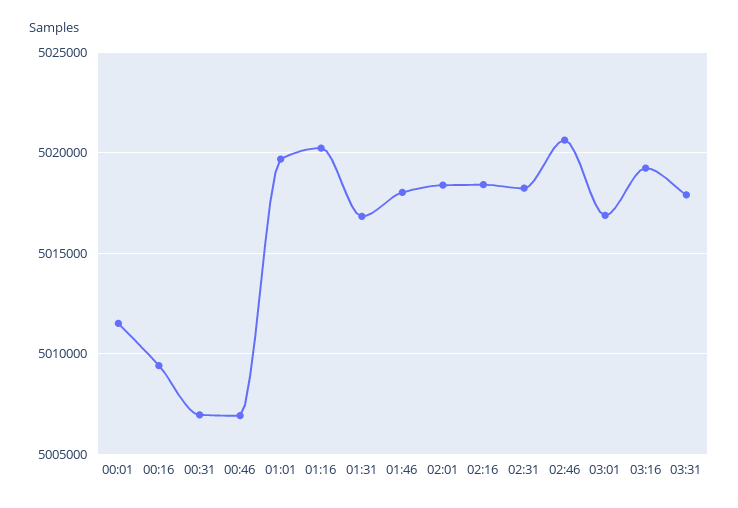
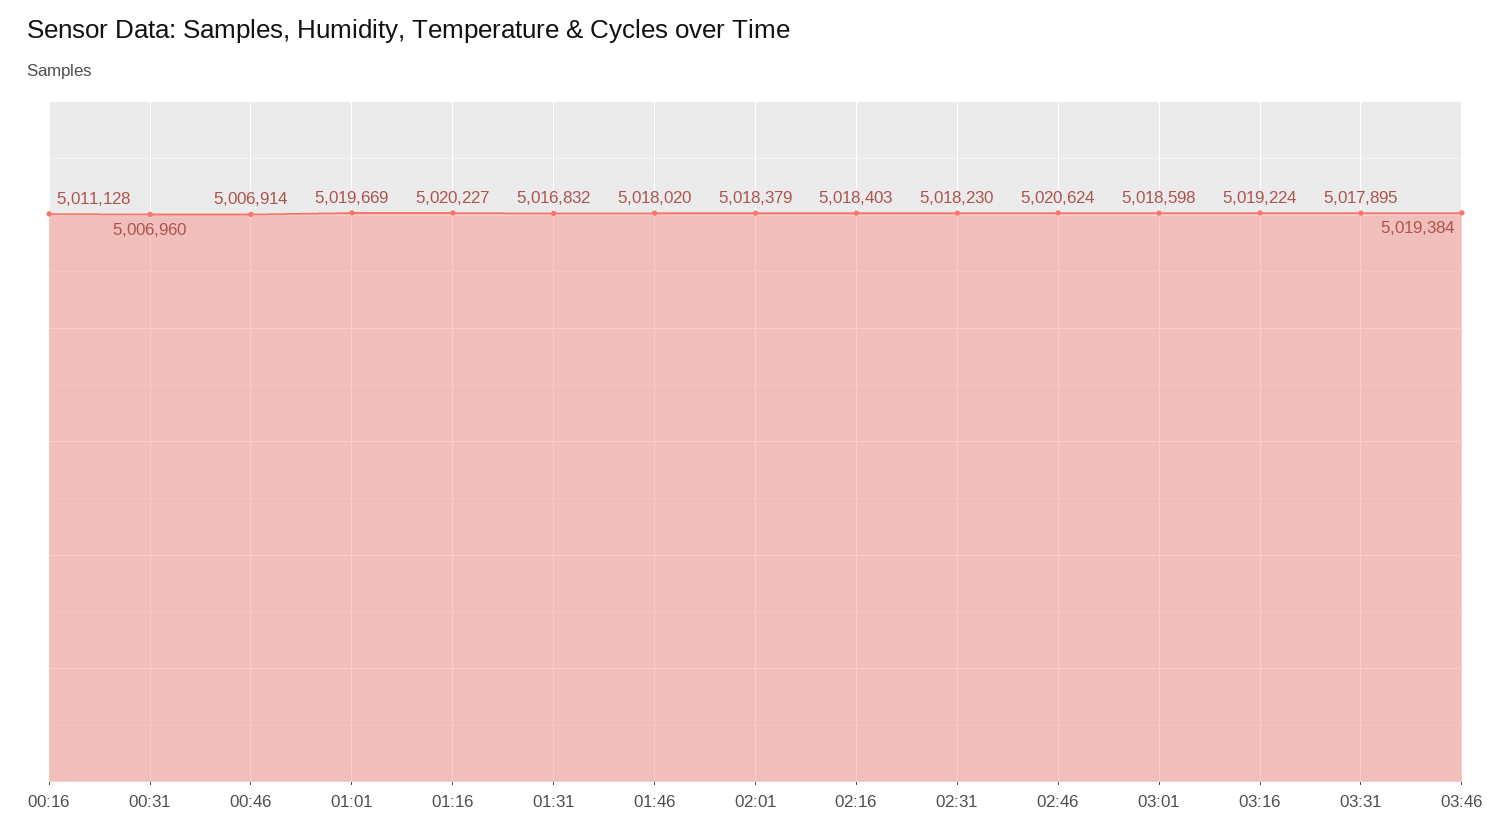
00:01: 5011500 -> none
00:16: 5009500 -> 5011128
03:01: 5017000 -> 5018598
03:46: none -> 5019384

